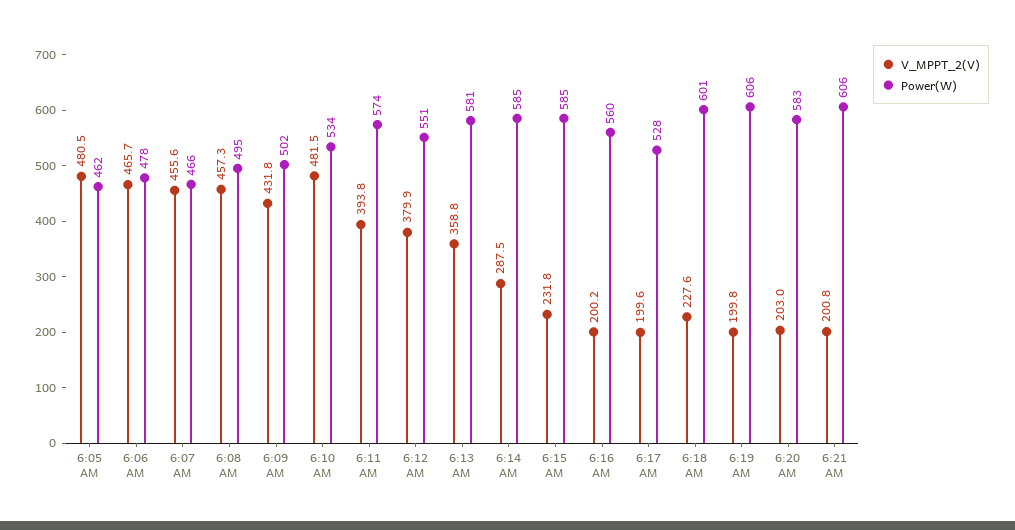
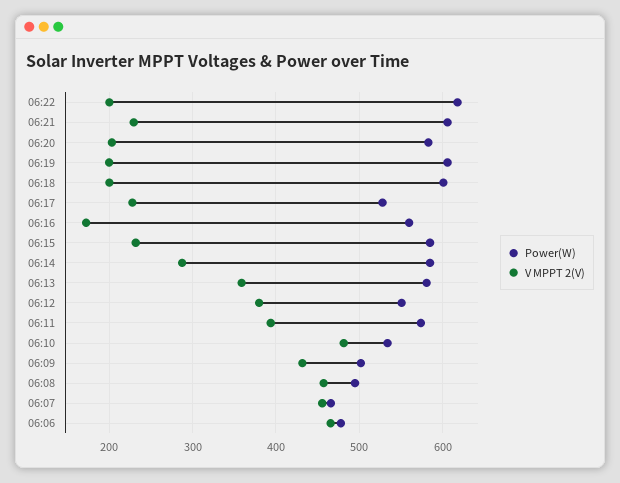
V_MPPT_2(V), 6:05 AM: 480.5 -> none
Power(W), 6:05 AM: 462 -> none
V_MPPT_2(V), 6:16 AM: 200.2 -> 170
V_MPPT_2(V), 6:17 AM: 199.6 -> 230
V_MPPT_2(V), 6:18 AM: 227.6 -> 200
V_MPPT_2(V), 6:21 AM: 200.8 -> 230
Power(W), 06:22: none -> 620
V_MPPT_2(V), 06:22: none -> 200

